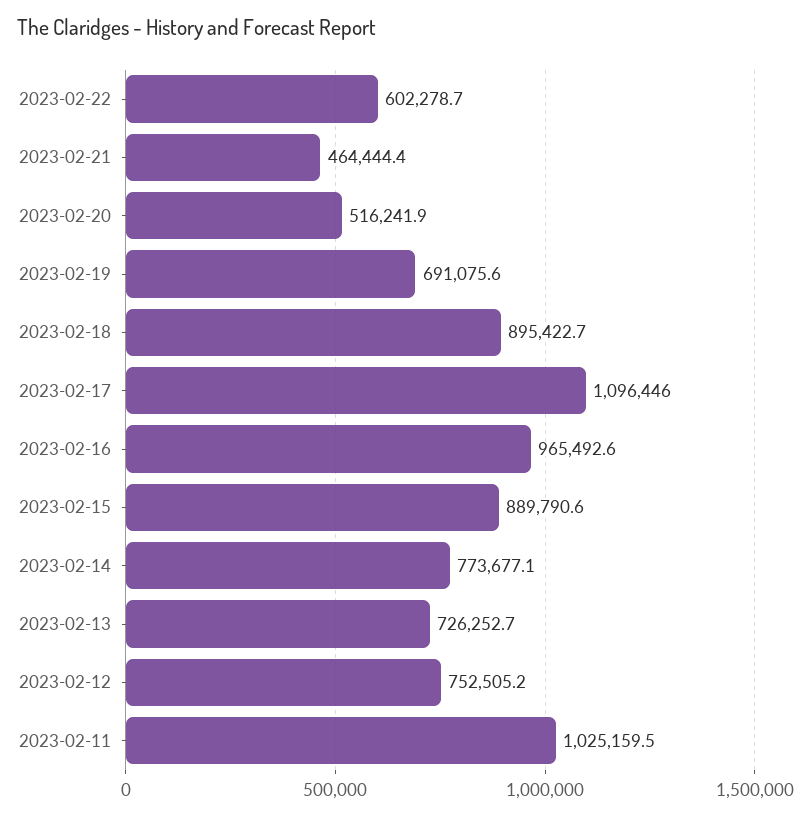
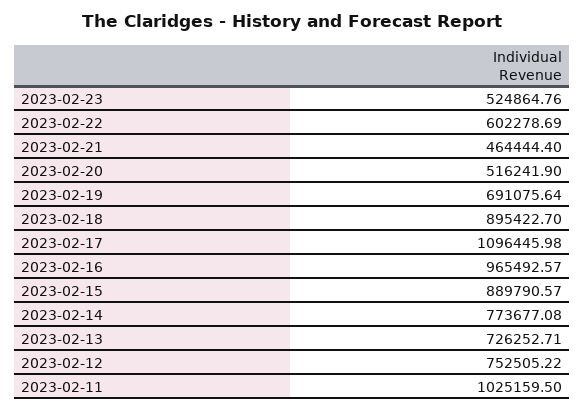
2023-02-23: none -> 524864.76

